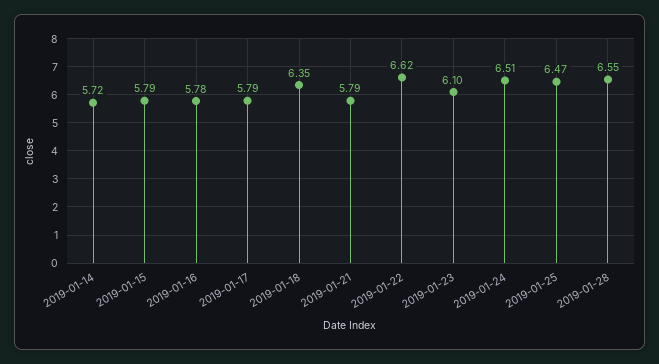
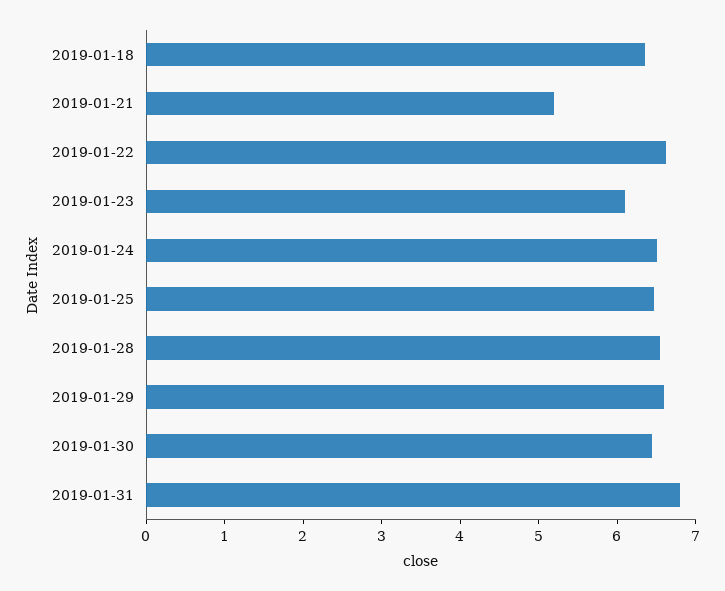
2019-01-14: 5.72 -> none
2019-01-15: 5.79 -> none
2019-01-16: 5.78 -> none
2019-01-17: 5.79 -> none
2019-01-21: 5.79 -> 5.2
2019-01-29: none -> 6.6
2019-01-30: none -> 6.4
2019-01-31: none -> 6.8

